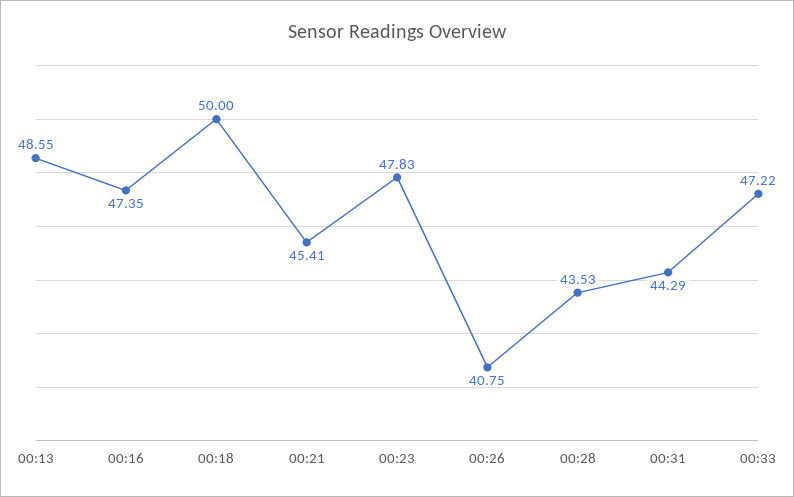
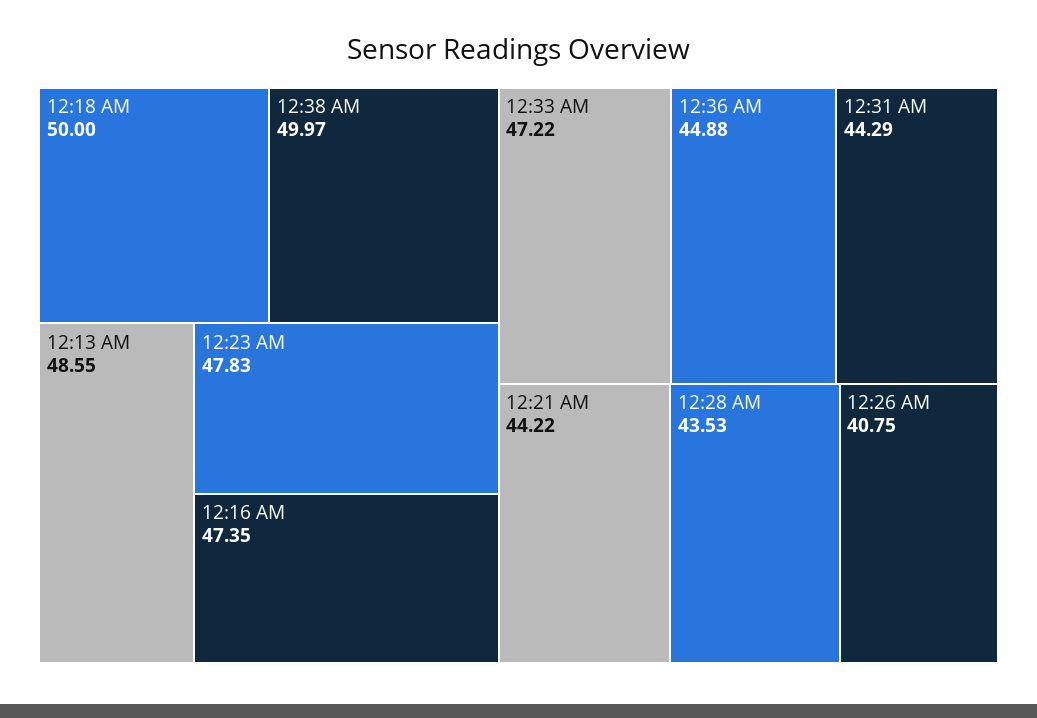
00:21: 45.41 -> 44.22
12:38 AM: none -> 49.97
12:36 AM: none -> 44.88

